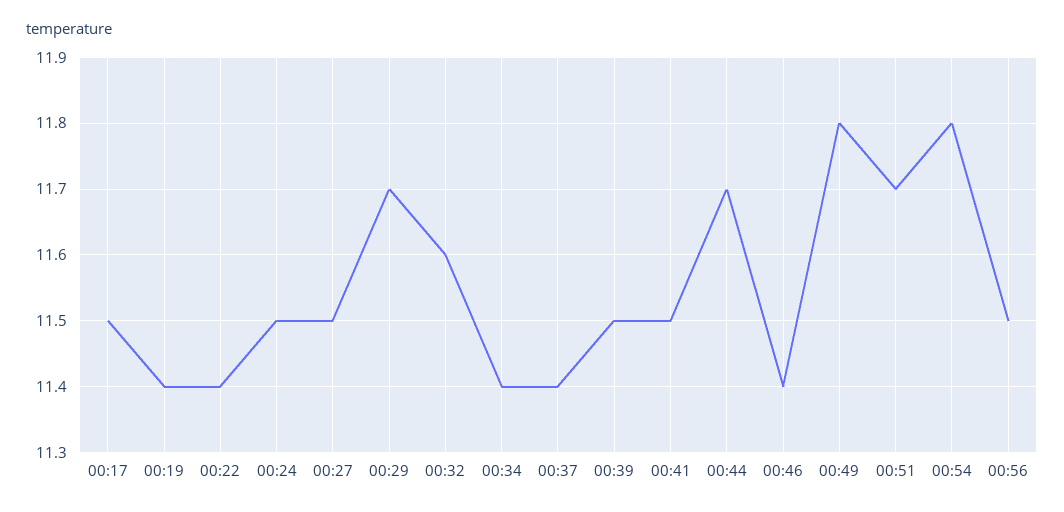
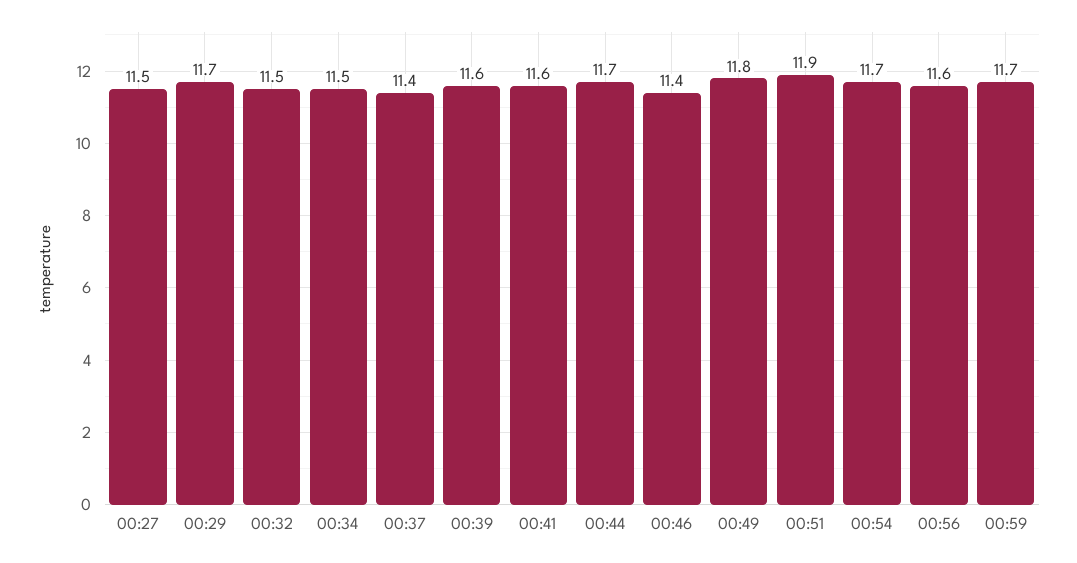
00:17: 11.5 -> none
00:19: 11.4 -> none
00:22: 11.4 -> none
00:24: 11.5 -> none
00:32: 11.6 -> 11.5
00:34: 11.4 -> 11.5
00:39: 11.5 -> 11.6
00:41: 11.5 -> 11.6
00:51: 11.7 -> 11.9
00:54: 11.8 -> 11.7
00:56: 11.5 -> 11.6
00:59: none -> 11.7

